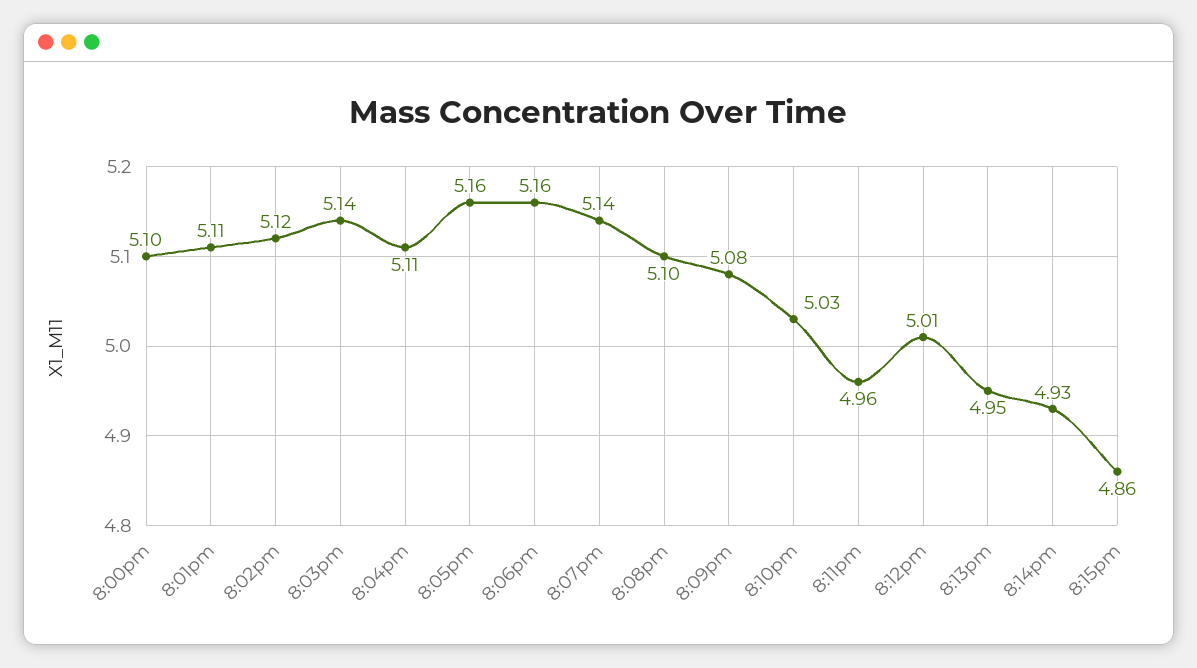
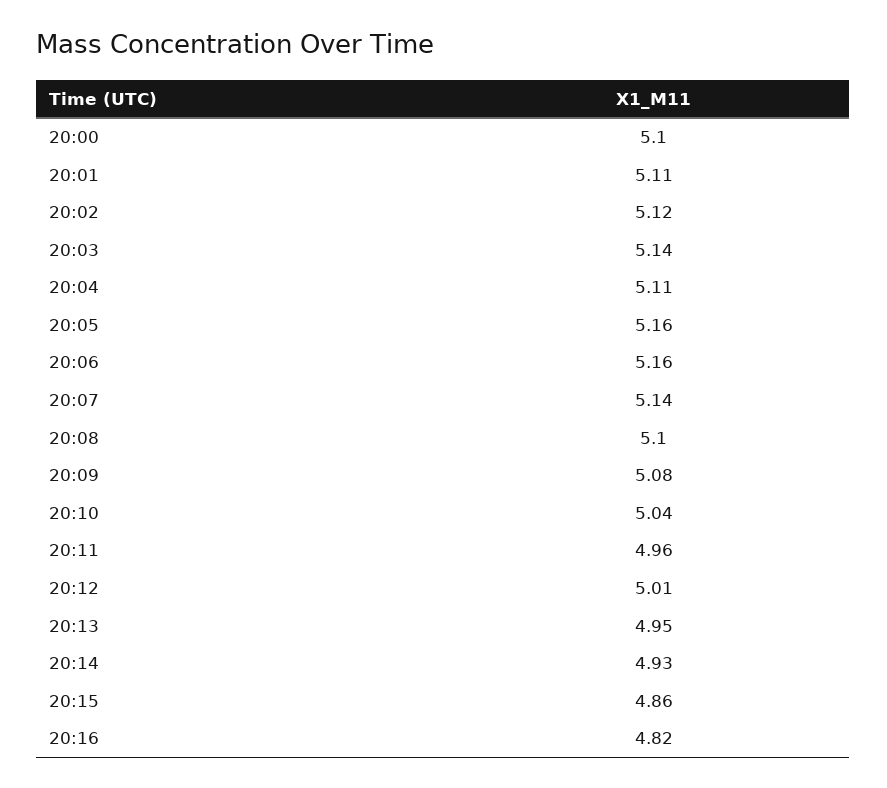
8:10pm: 5.03 -> 5.04
20:16: none -> 4.82

